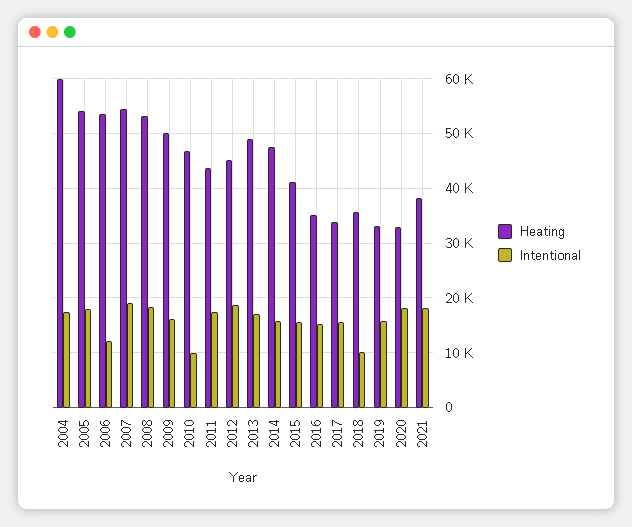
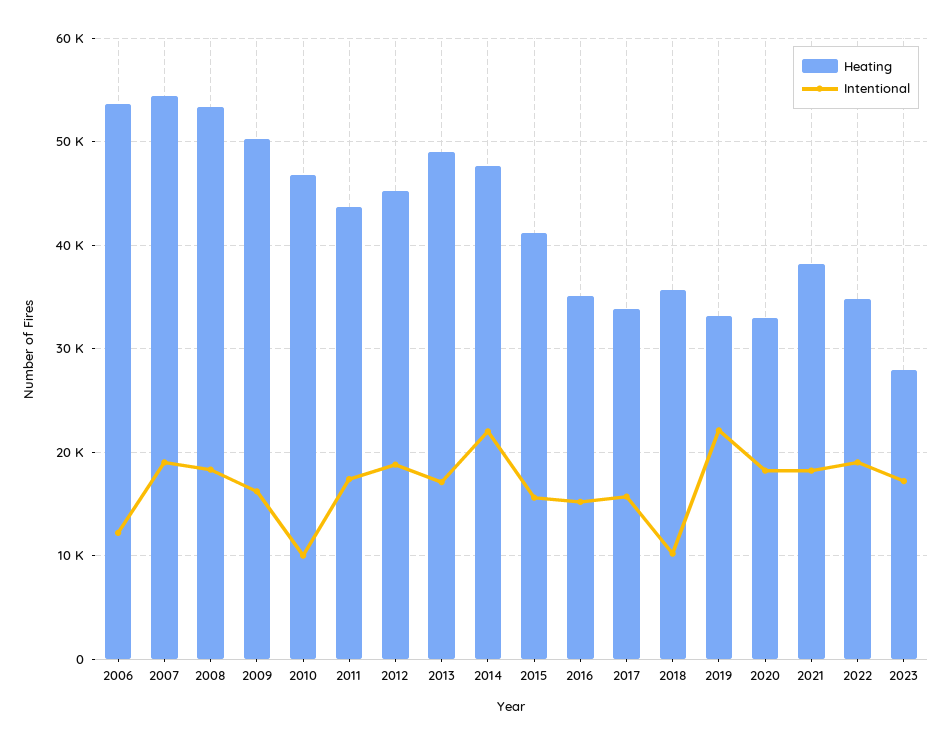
Heating, 2004: 60000 -> none
Intentional, 2004: 18000 -> none
Heating, 2005: 54000 -> none
Intentional, 2005: 18000 -> none
Intentional, 2014: 16000 -> 22000
Intentional, 2019: 16000 -> 22000
Heating, 2022: none -> 35000
Intentional, 2022: none -> 19000
Heating, 2023: none -> 28000
Intentional, 2023: none -> 17000

